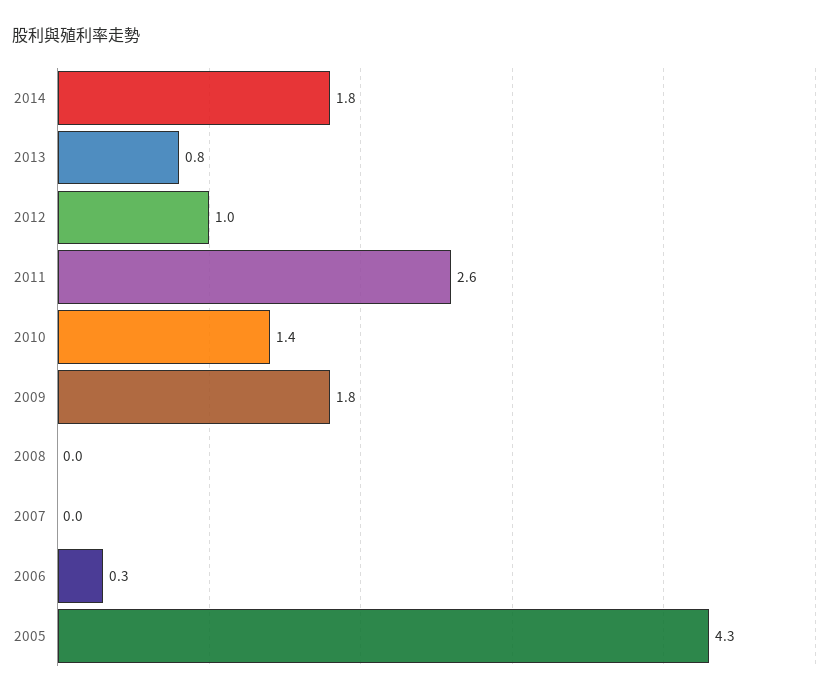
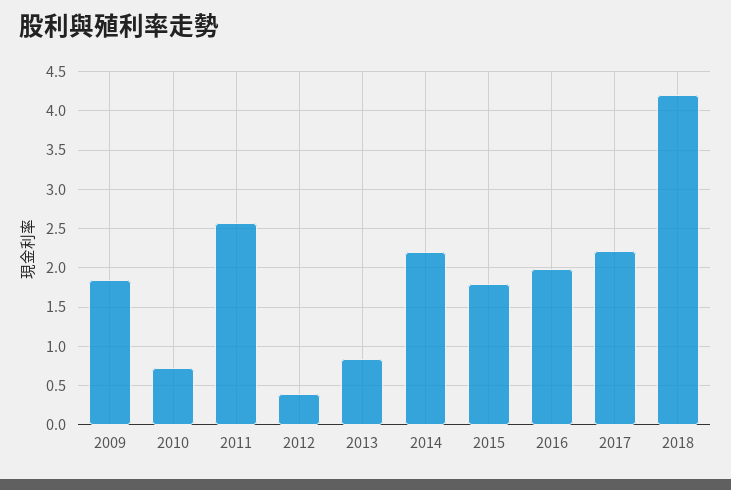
2014: 1.8 -> 2.2
2012: 1 -> 0.4
2010: 1.4 -> 0.7
2008: 0 -> none
2007: 0 -> none
2006: 0.3 -> none
2005: 4.3 -> none
2015: none -> 1.8
2016: none -> 2
2017: none -> 2.2
2018: none -> 4.2

